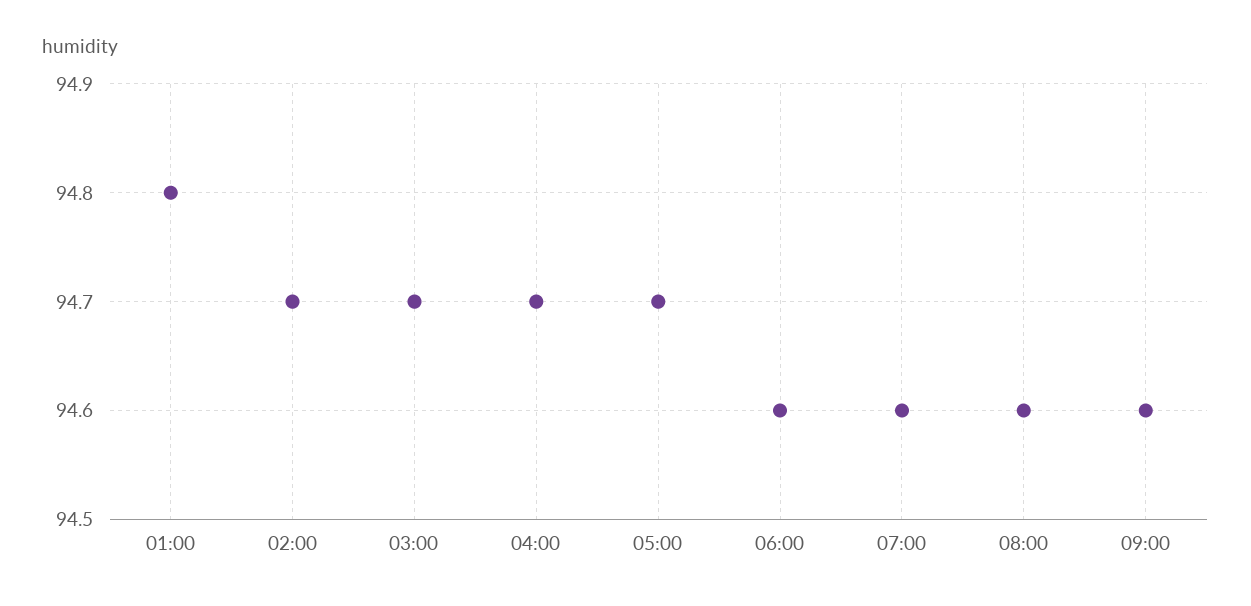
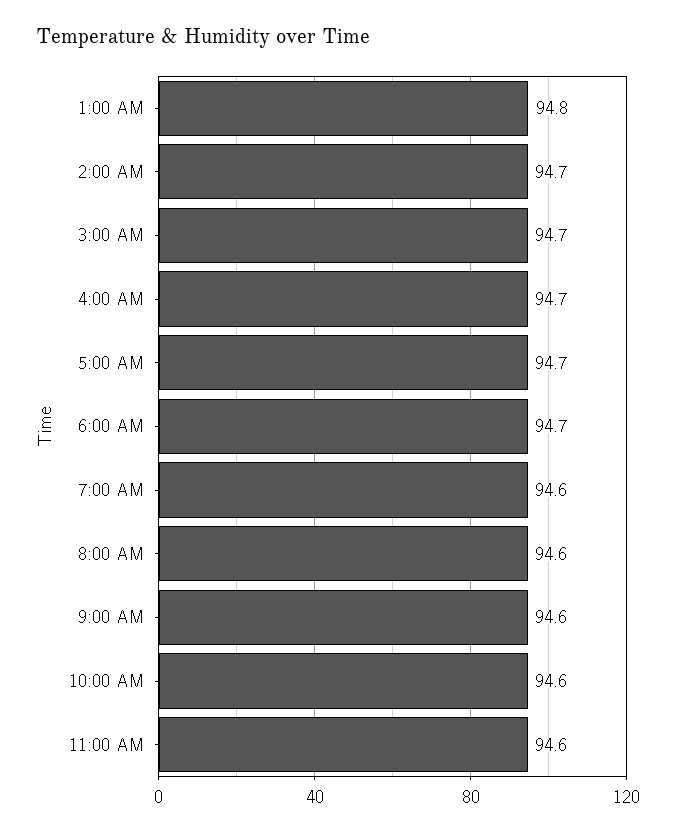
06:00: 94.6 -> 94.7
10:00 AM: none -> 94.6
11:00 AM: none -> 94.6

